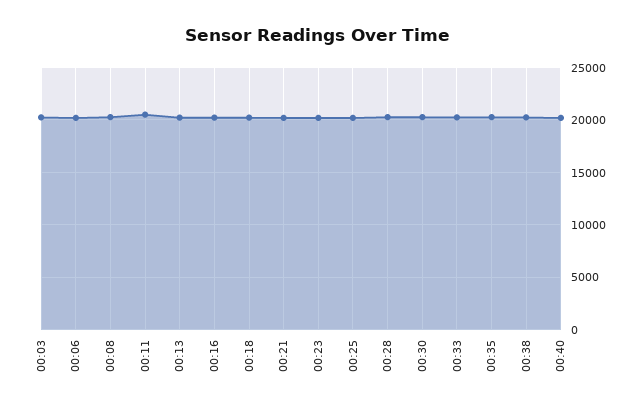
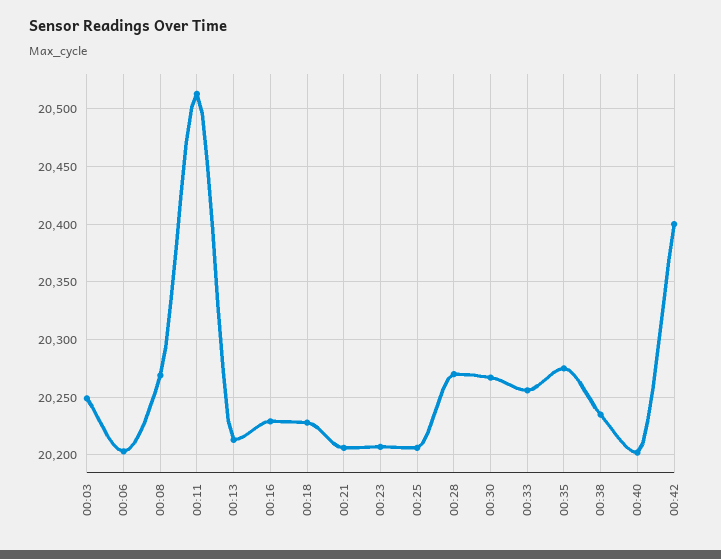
00:42: none -> 20400

